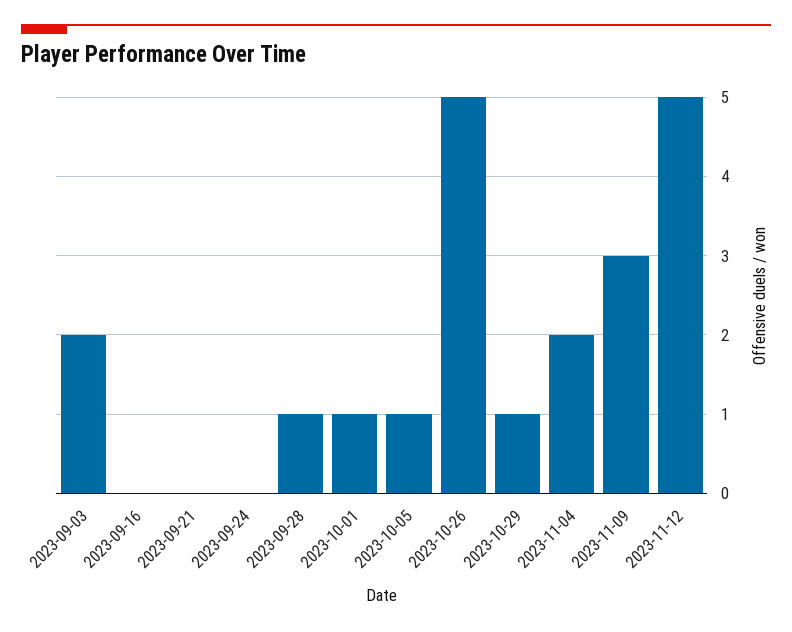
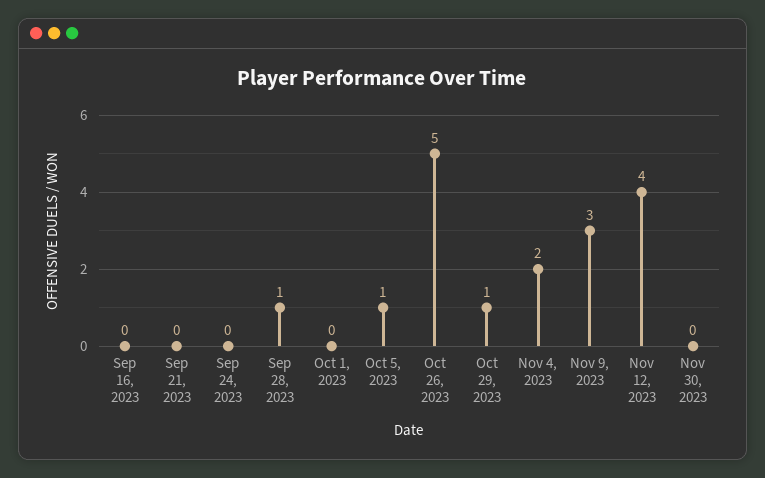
2023-09-03: 2 -> none
2023-10-01: 1 -> 0
2023-11-12: 5 -> 4
Nov 30, 2023: none -> 0

